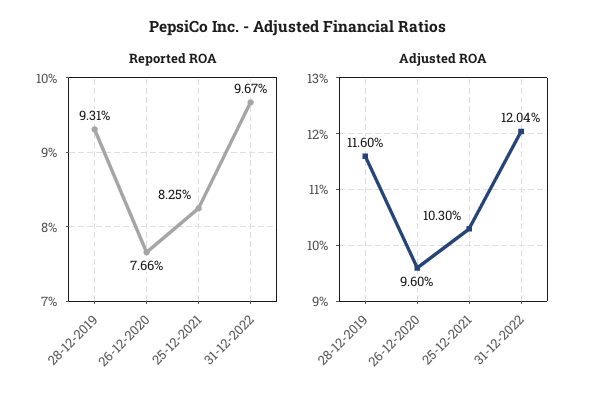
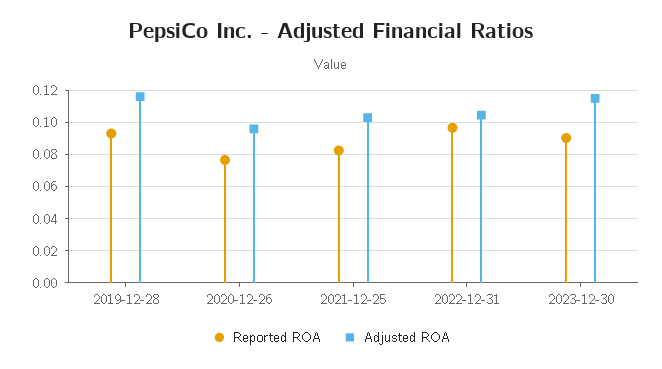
Adjusted ROA, 31-12-2022: 0.1204 -> 0.105
Reported ROA, 2023-12-30: none -> 0.09
Adjusted ROA, 2023-12-30: none -> 0.115

